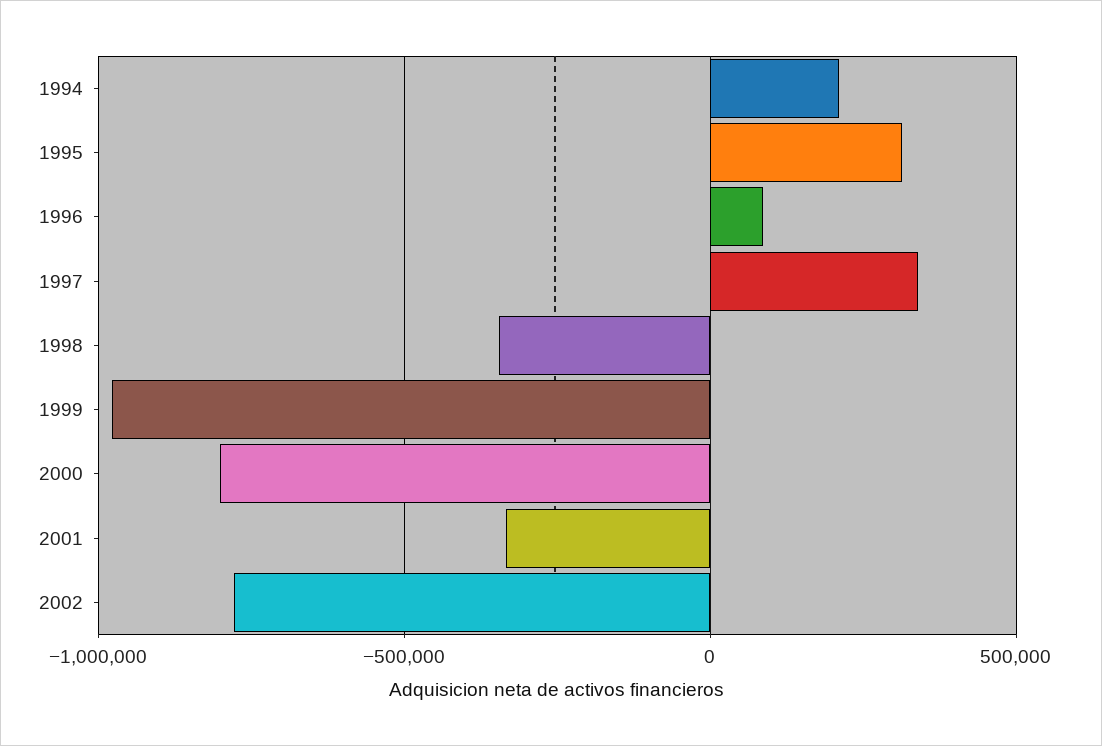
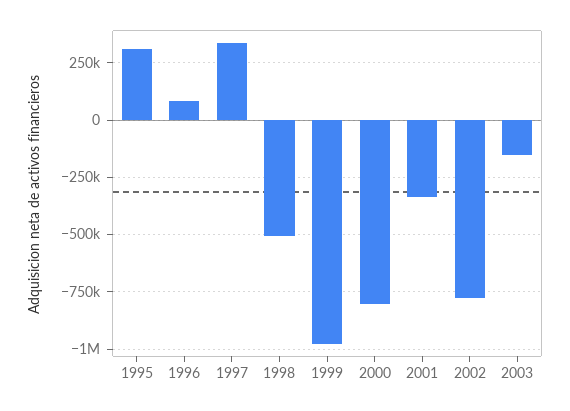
1994: 200000 -> none
1998: -350000 -> -500000
2003: none -> -150000

